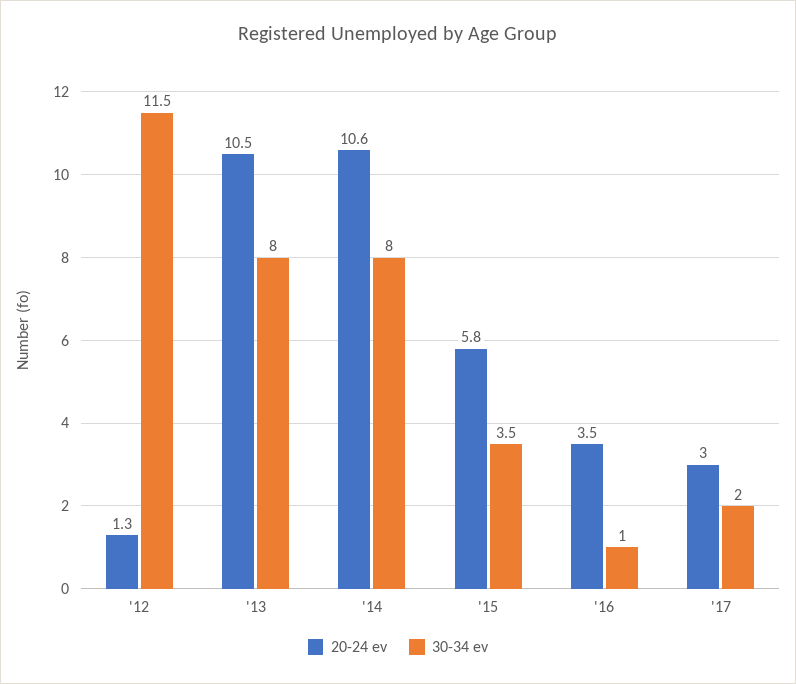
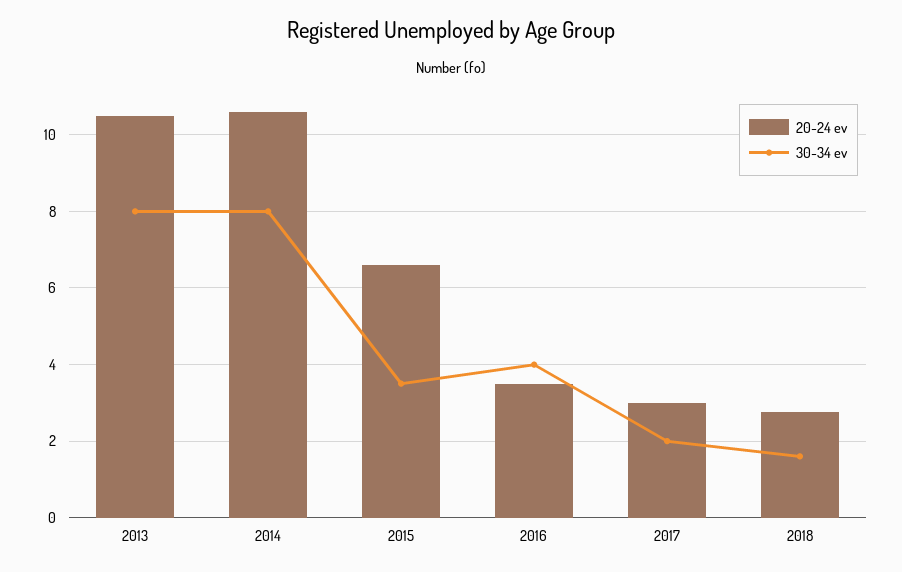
20-24 ev, '12: 1.3 -> none
30-34 ev, '12: 11.5 -> none
20-24 ev, '15: 5.8 -> 6.6
30-34 ev, '16: 1 -> 4
20-24 ev, 2018: none -> 2.8
30-34 ev, 2018: none -> 1.6

